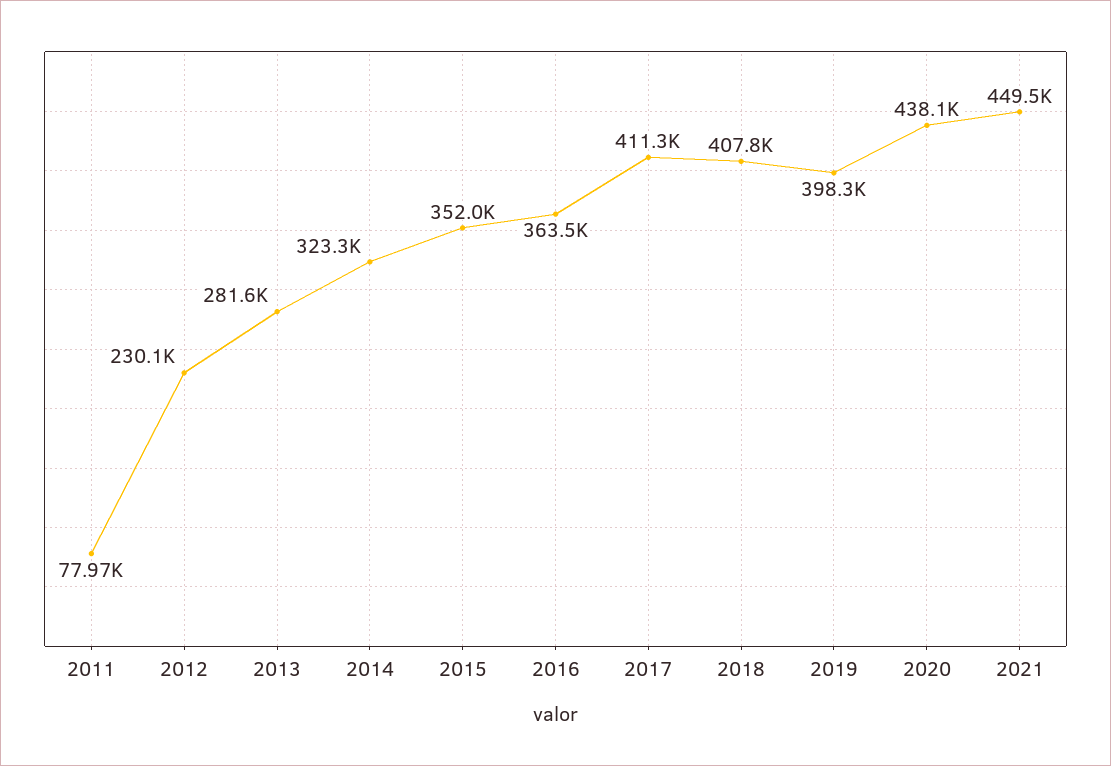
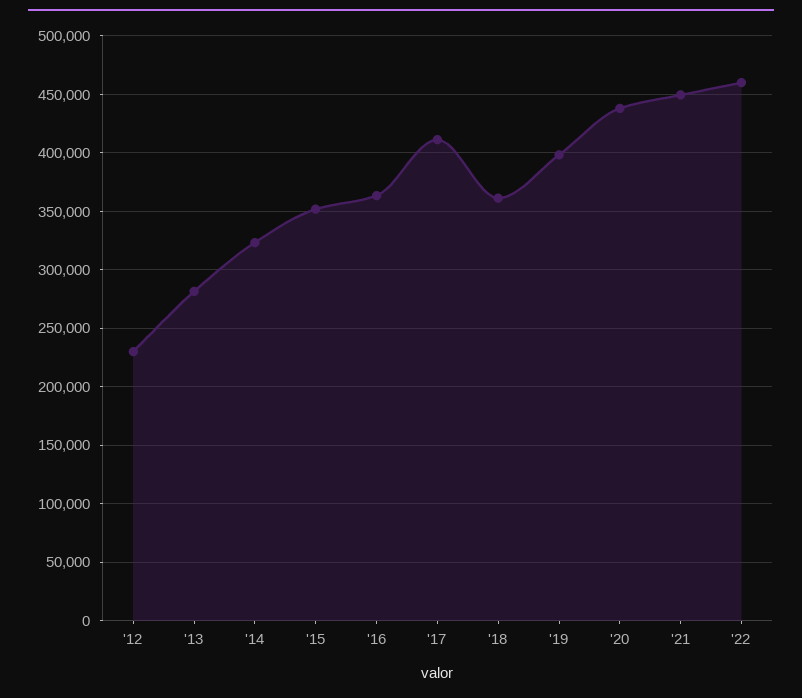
2011: 77970 -> none
2018: 407800 -> 360000
'22: none -> 460000

